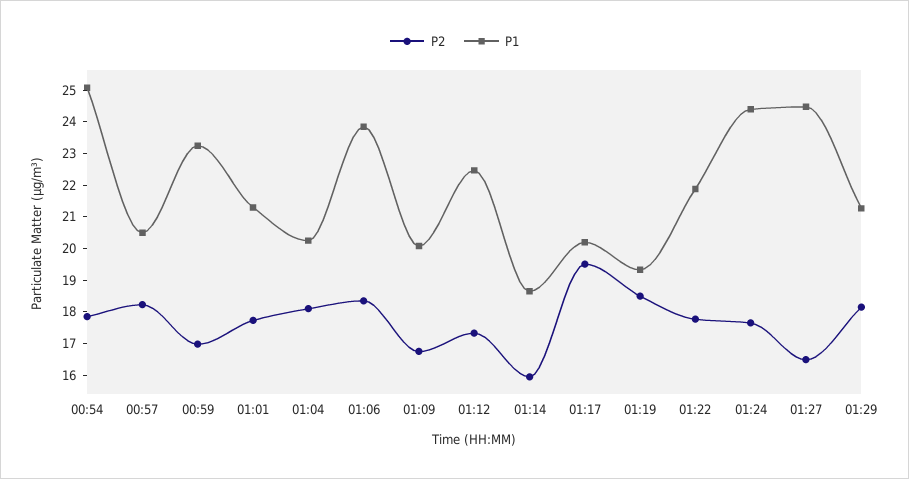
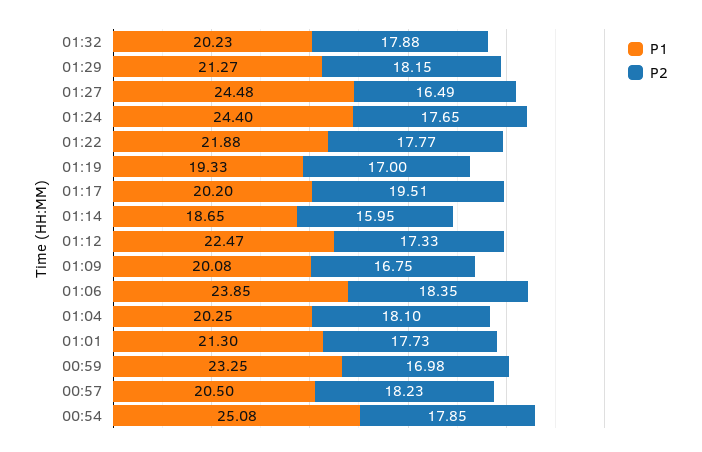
P2, 01:19: 18.5 -> 17
P1, 01:32: none -> 20.23
P2, 01:32: none -> 17.88

